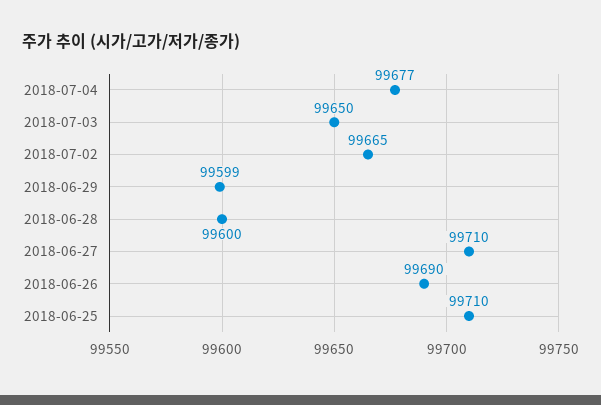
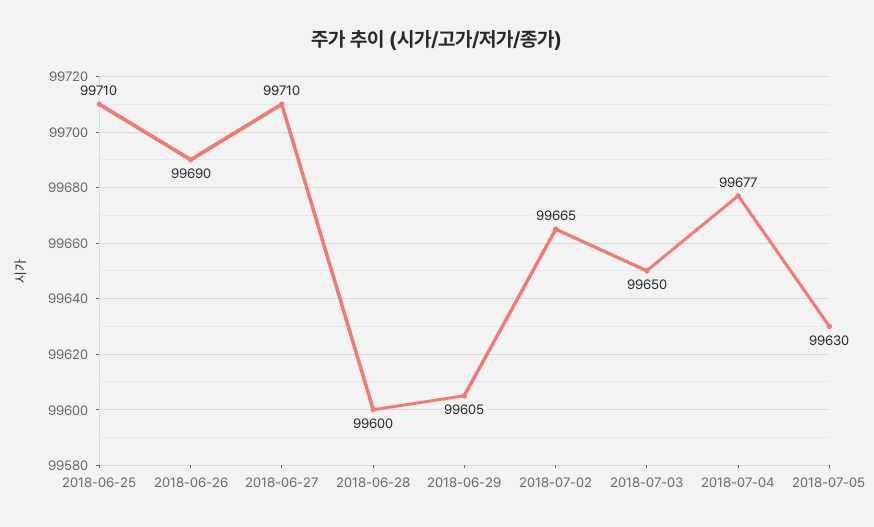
2018-06-29: 99599 -> 99605
2018-07-05: none -> 99630

